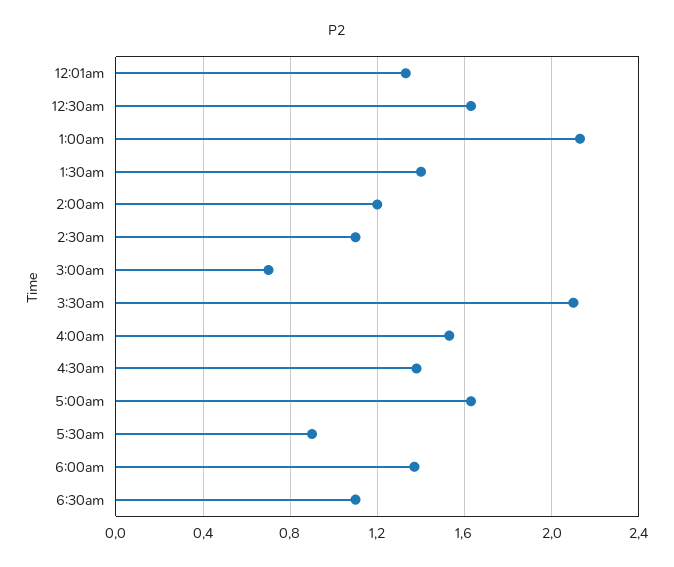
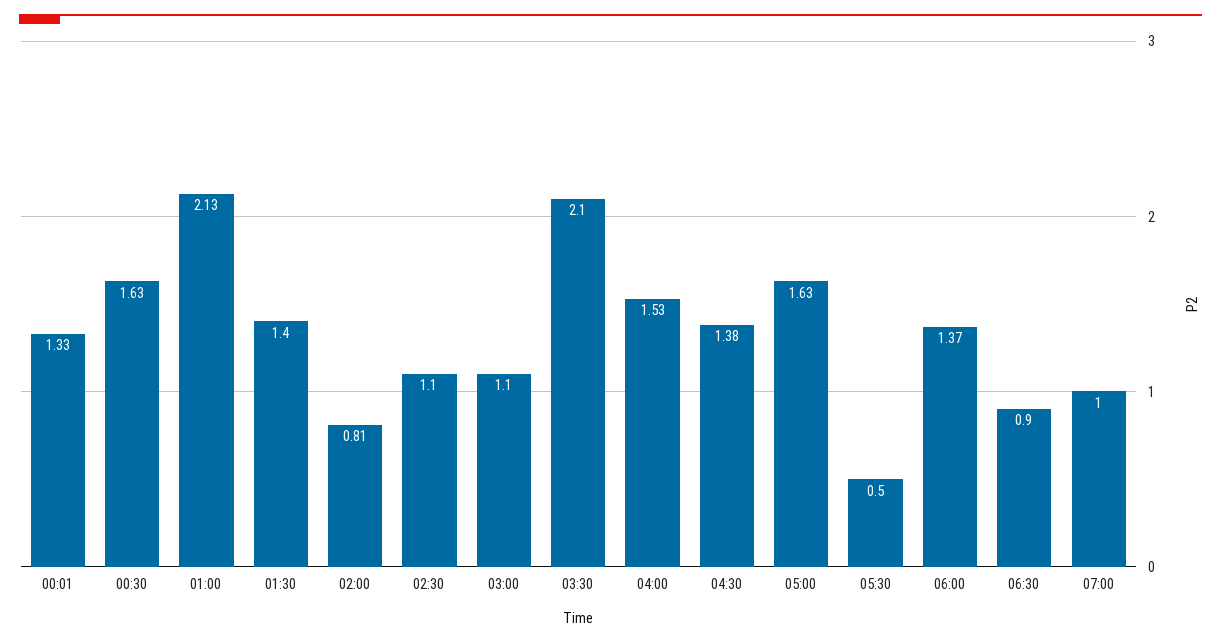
2:00am: 1.2 -> 0.81
3:00am: 0.7 -> 1.1
5:30am: 0.9 -> 0.5
6:30am: 1.1 -> 0.9
07:00: none -> 1

